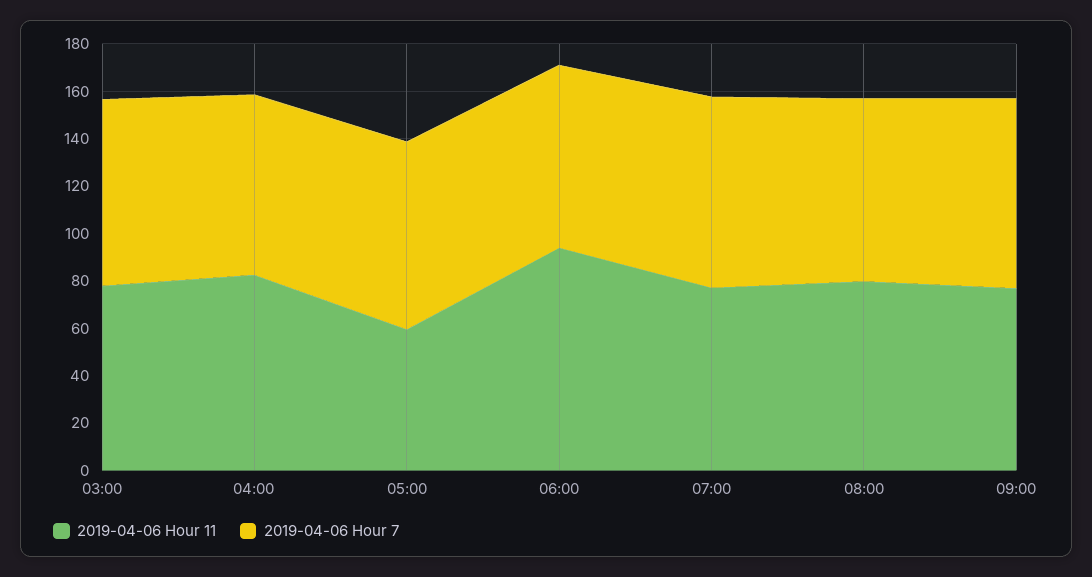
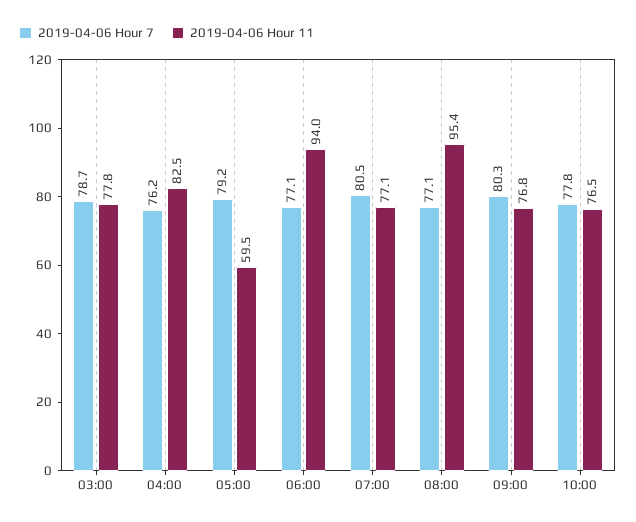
2019-04-06 Hour 11, 08:00: 80 -> 95.4
2019-04-06 Hour 7, 10:00: none -> 77.8
2019-04-06 Hour 11, 10:00: none -> 76.5

